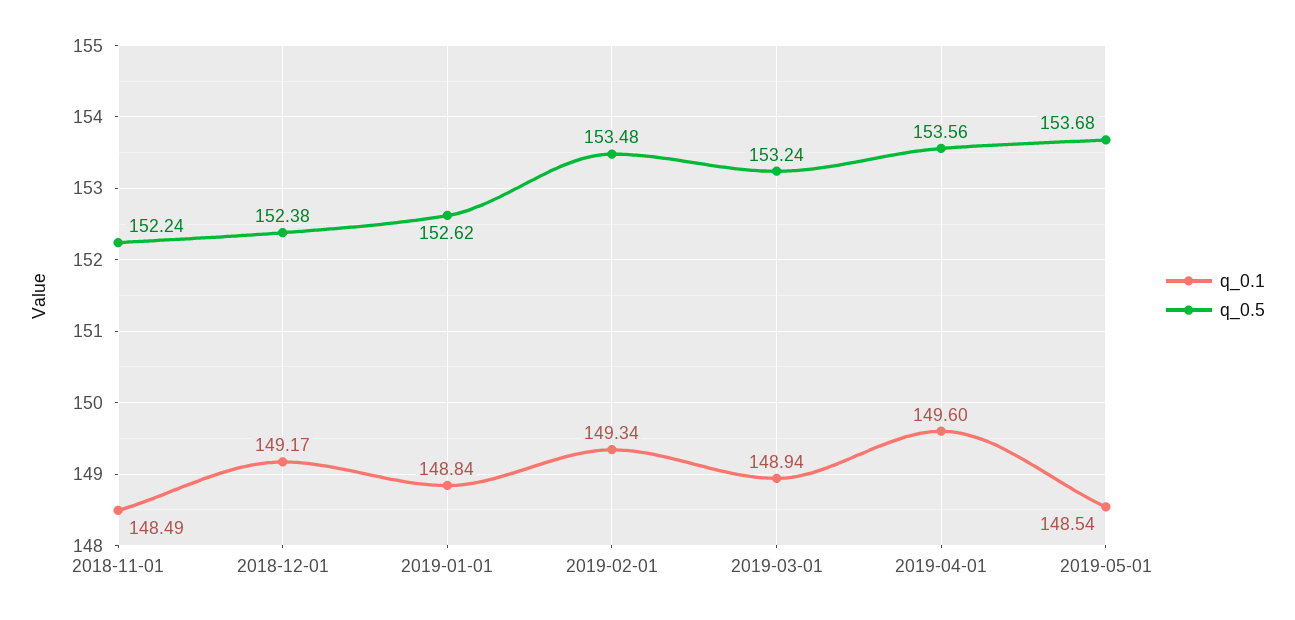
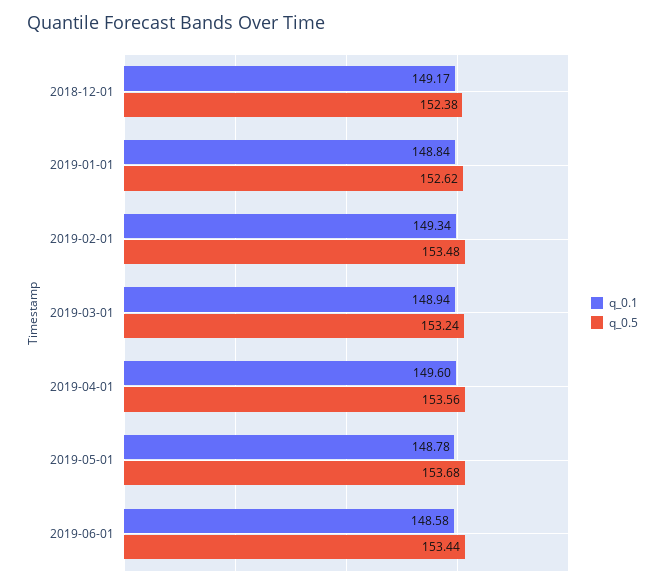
q_0.1, 2018-11-01: 148.49 -> none
q_0.5, 2018-11-01: 152.24 -> none
q_0.1, 2019-05-01: 148.54 -> 148.78
q_0.1, 2019-06-01: none -> 148.58
q_0.5, 2019-06-01: none -> 153.44

